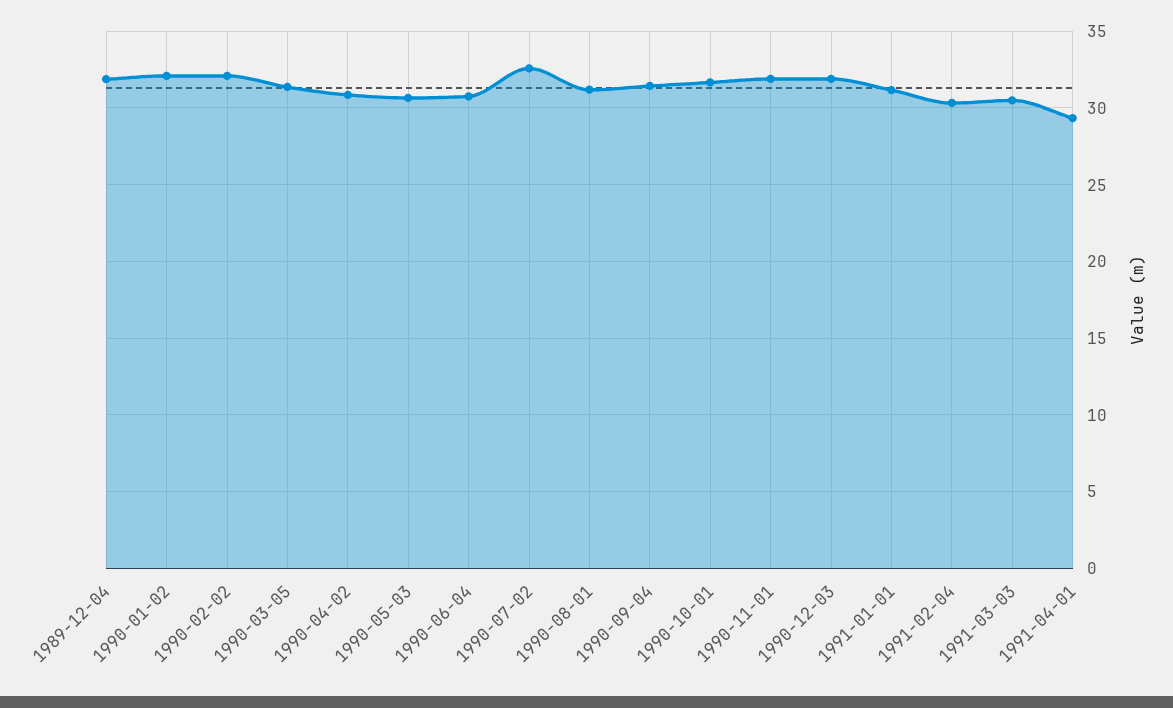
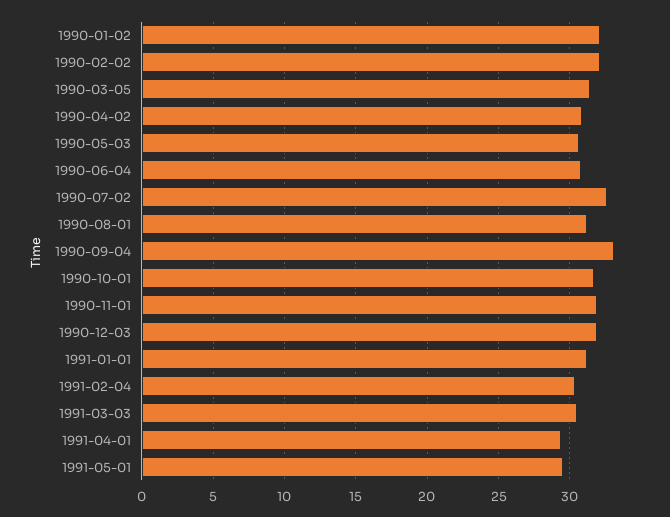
1989-12-04: 32 -> none
1990-09-04: 31.5 -> 33
1991-05-01: none -> 29.5

